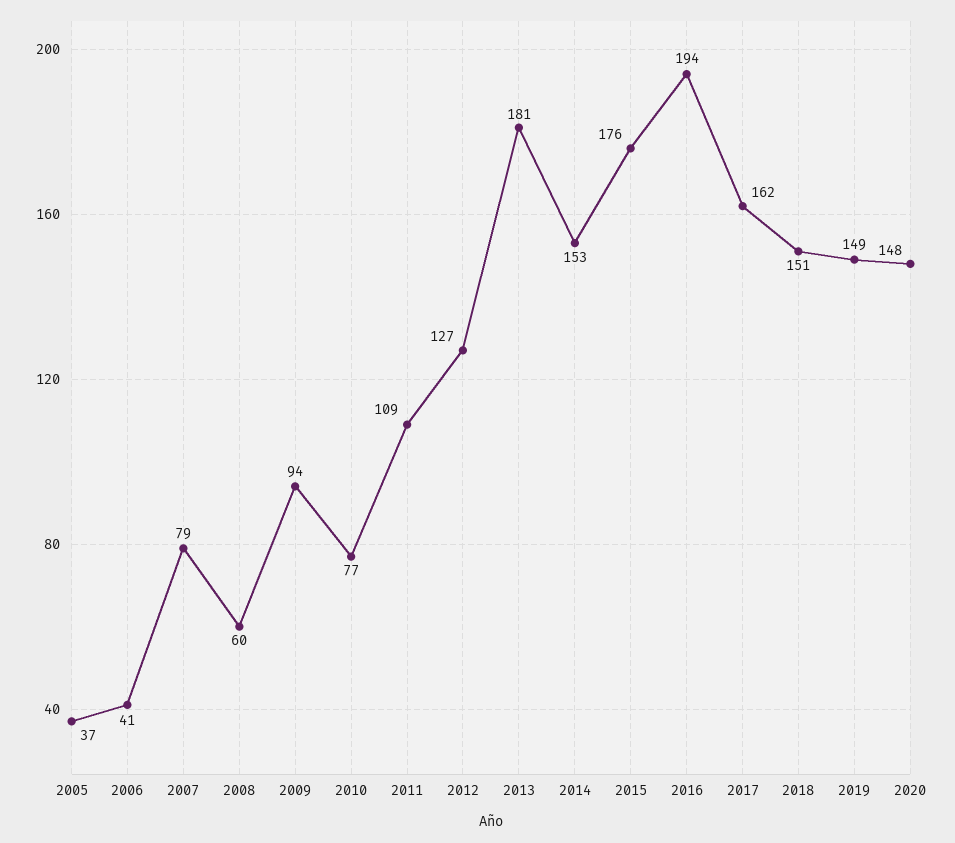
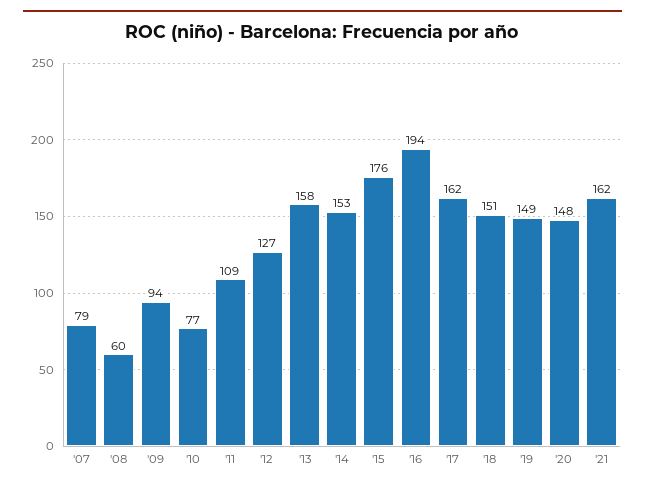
2005: 37 -> none
2006: 41 -> none
2013: 181 -> 158
'21: none -> 162

